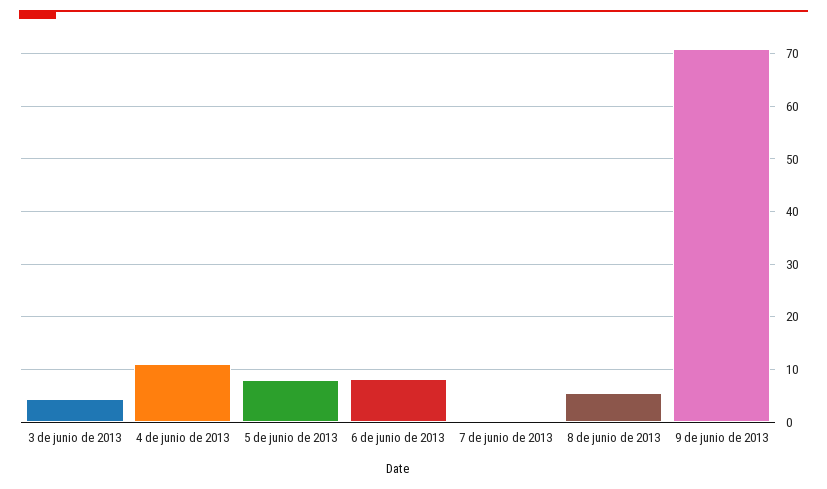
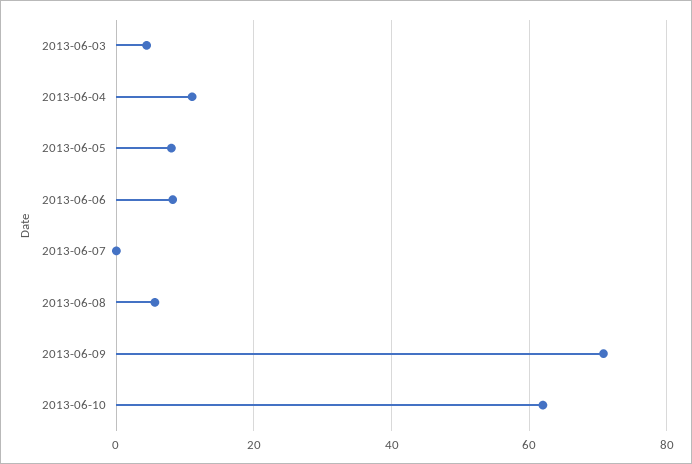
2013-06-10: none -> 62

